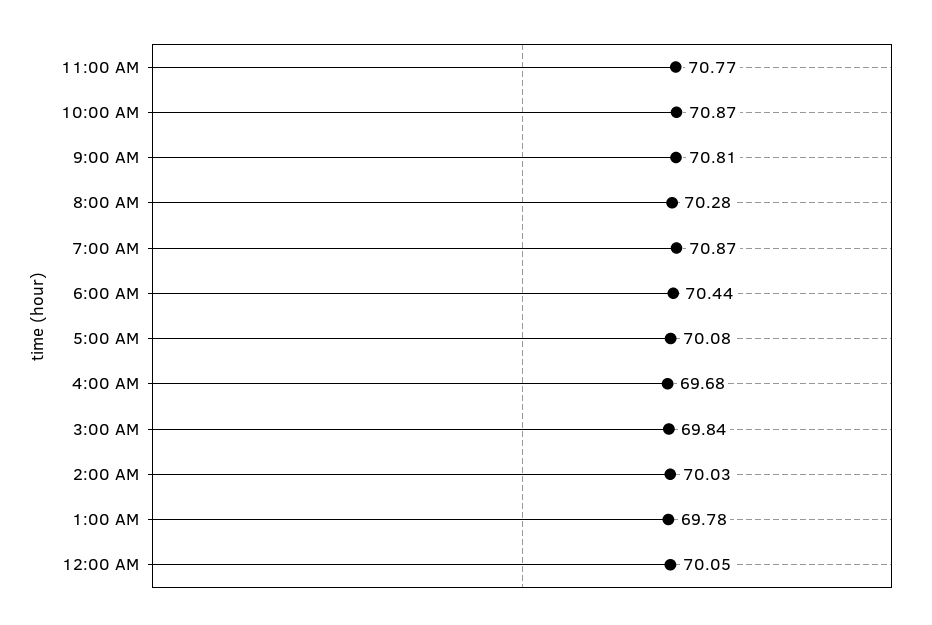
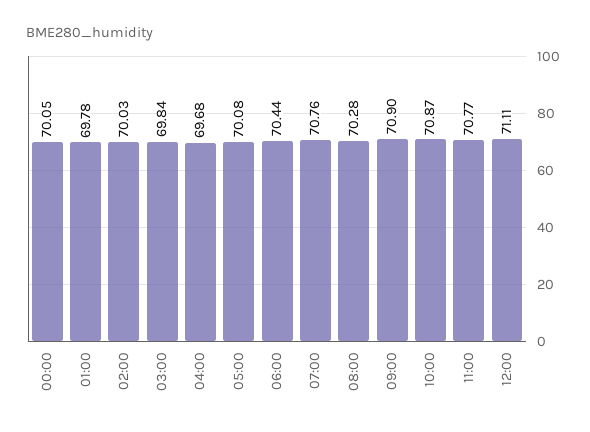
9:00 AM: 70.81 -> 70.9
7:00 AM: 70.87 -> 70.76
12:00: none -> 71.11

